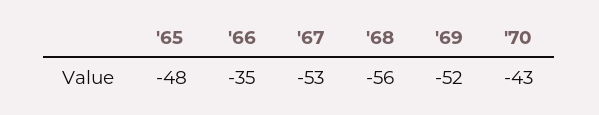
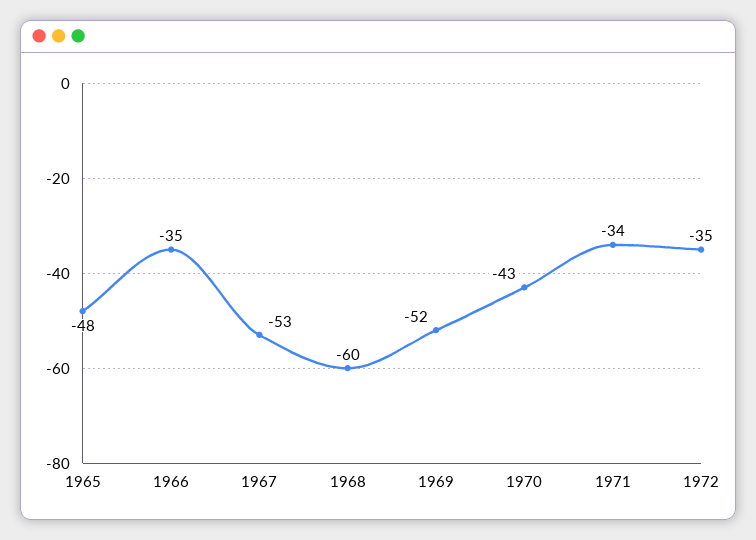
'68: -56 -> -60
1971: none -> -34
1972: none -> -35

